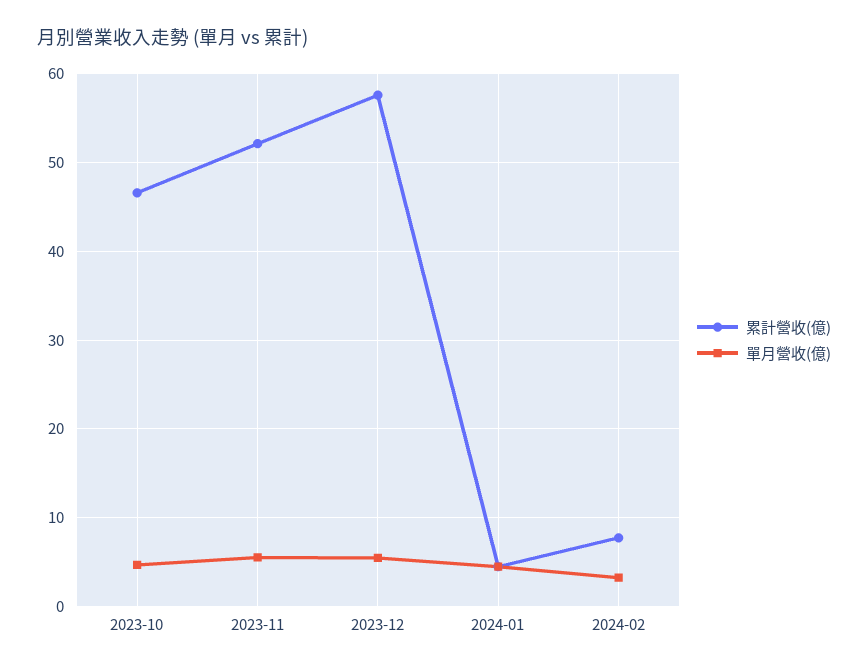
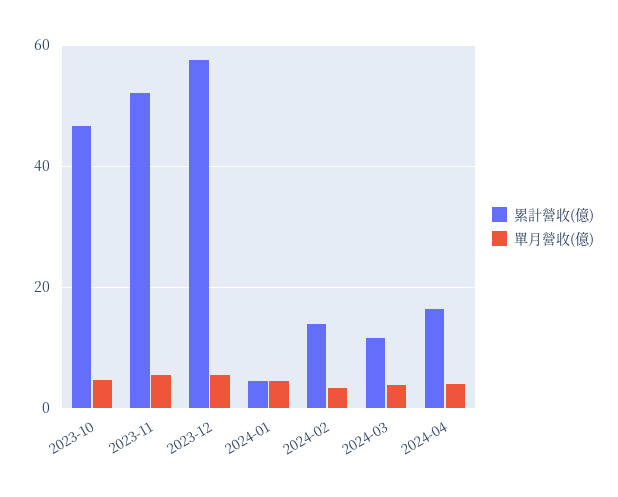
累計營收(億), 2024-02: 8 -> 14
累計營收(億), 2024-03: none -> 12
單月營收(億), 2024-03: none -> 4
累計營收(億), 2024-04: none -> 16
單月營收(億), 2024-04: none -> 4

